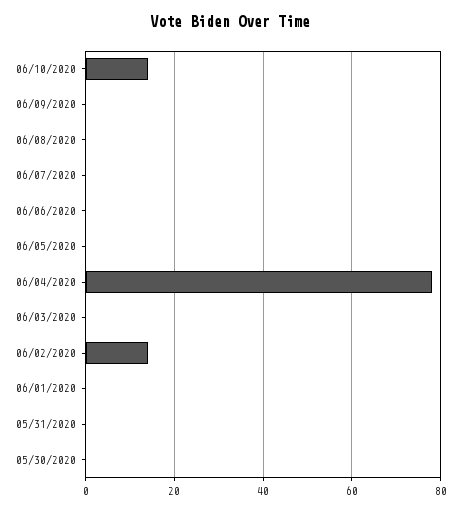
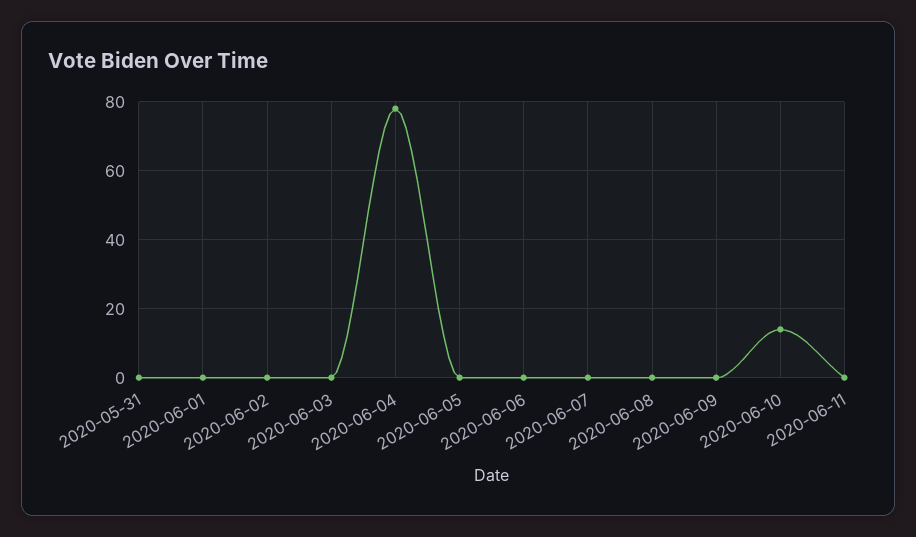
06/02/2020: 15 -> 0
05/30/2020: 0 -> none
2020-06-11: none -> 0

